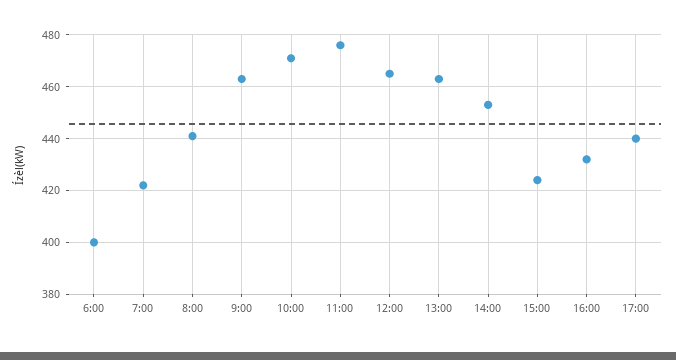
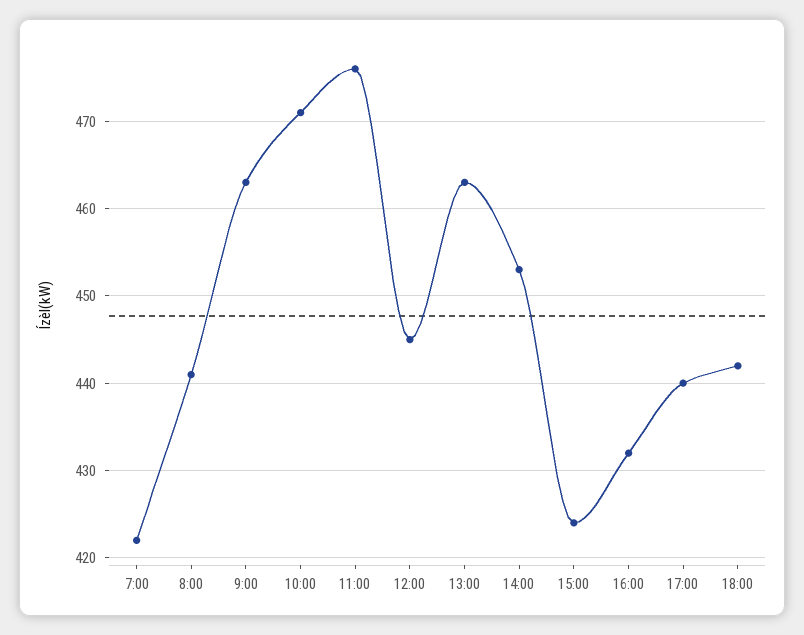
6:00: 400 -> none
12:00: 465 -> 445
18:00: none -> 442

